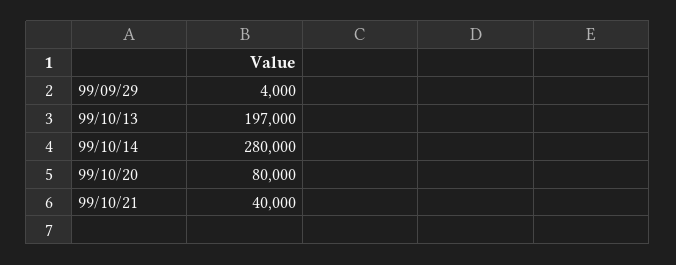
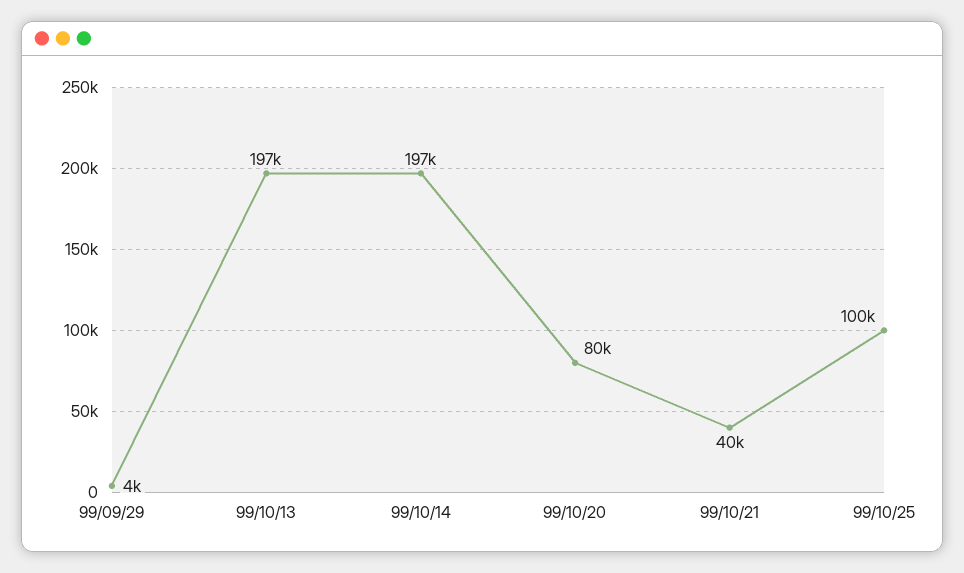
99/10/14: 280000 -> 197000
99/10/25: none -> 100000

